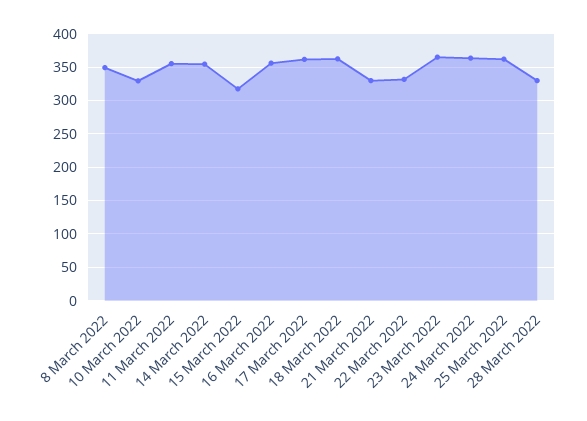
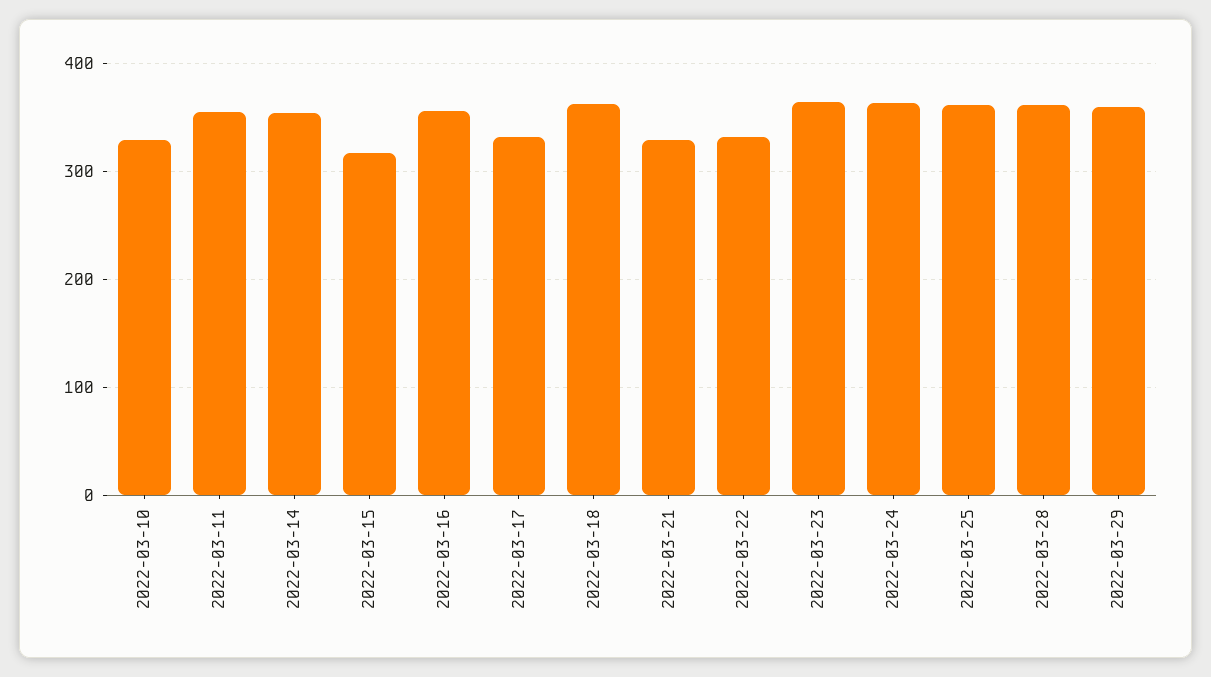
8 March 2022: 350 -> none
17 March 2022: 360 -> 330
28 March 2022: 330 -> 360
2022-03-29: none -> 360

